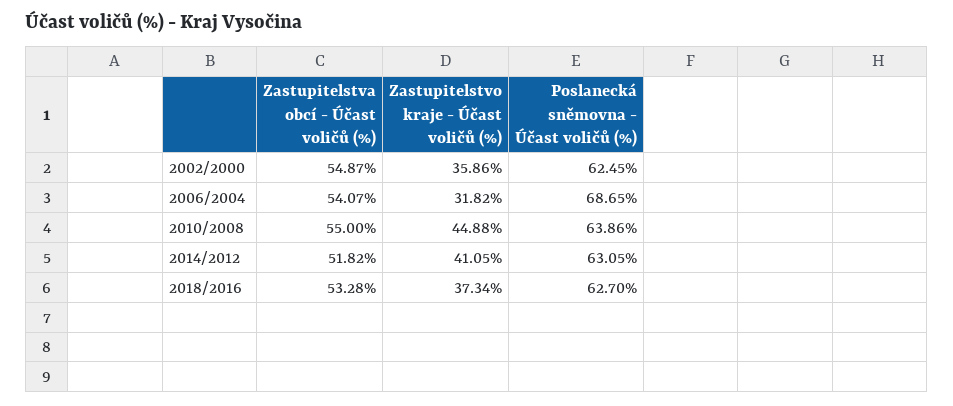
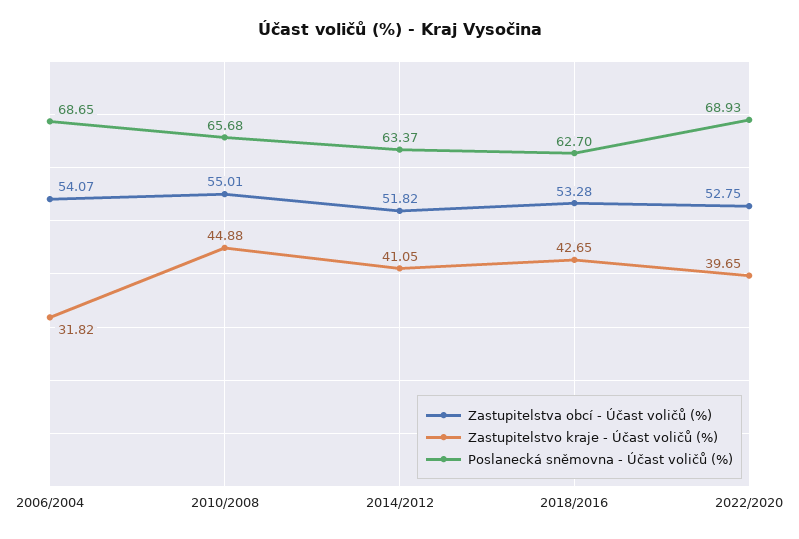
Zastupitelstva obcí - Účast voličů (%), 2002/2000: 54.87 -> none
Zastupitelstvo kraje - Účast voličů (%), 2002/2000: 35.86 -> none
Poslanecká sněmovna - Účast voličů (%), 2002/2000: 62.45 -> none
Zastupitelstva obcí - Účast voličů (%), 2010/2008: 55 -> 55.01
Poslanecká sněmovna - Účast voličů (%), 2010/2008: 63.86 -> 65.68
Poslanecká sněmovna - Účast voličů (%), 2014/2012: 63.05 -> 63.37
Zastupitelstvo kraje - Účast voličů (%), 2018/2016: 37.34 -> 42.65
Zastupitelstva obcí - Účast voličů (%), 2022/2020: none -> 52.75
Zastupitelstvo kraje - Účast voličů (%), 2022/2020: none -> 39.65
Poslanecká sněmovna - Účast voličů (%), 2022/2020: none -> 68.93

